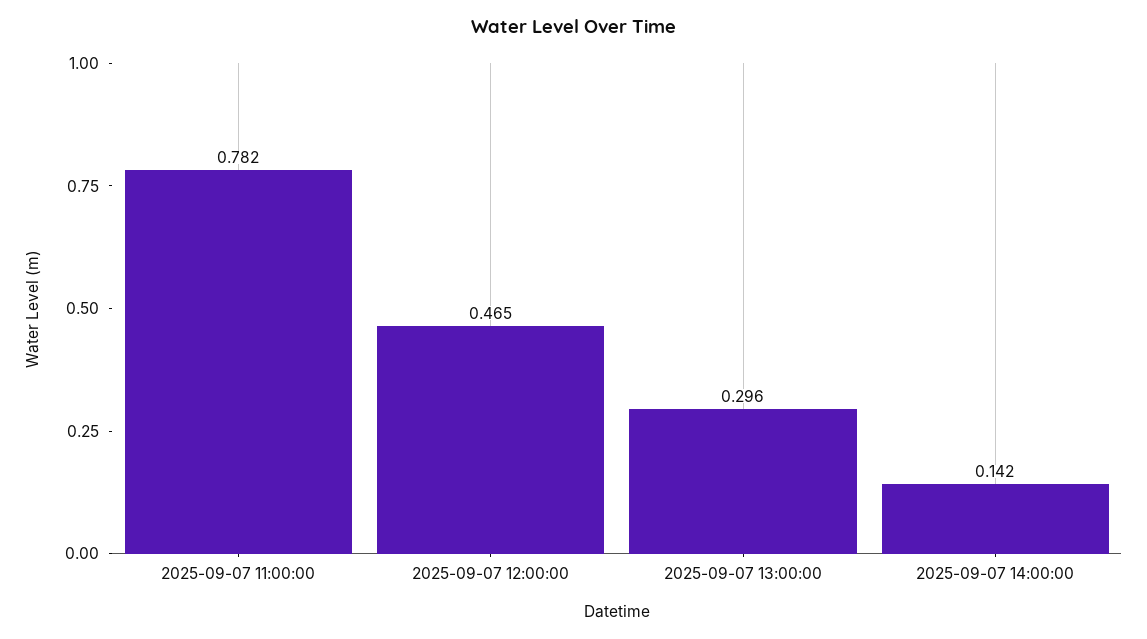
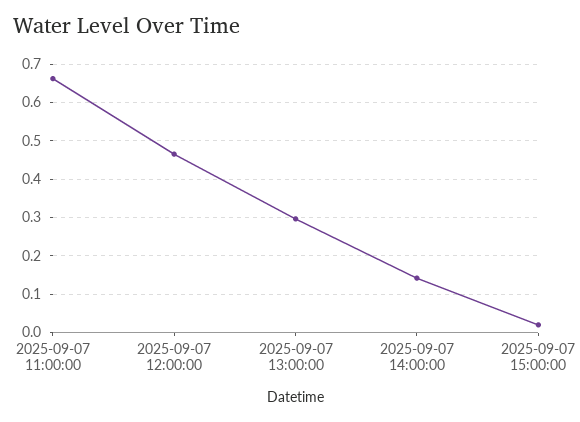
2025-09-07 11:00:00: 0.782 -> 0.66
2025-09-07 15:00:00: none -> 0.02

